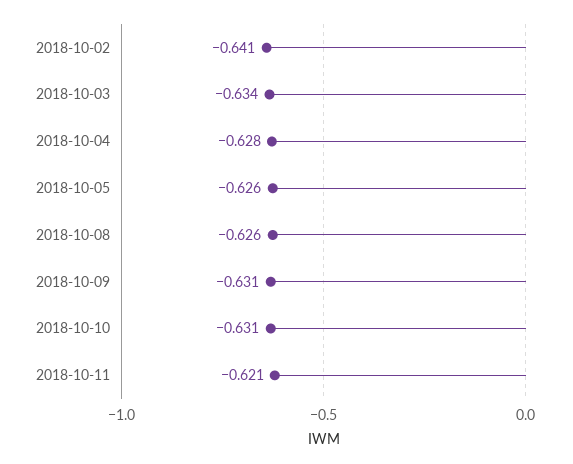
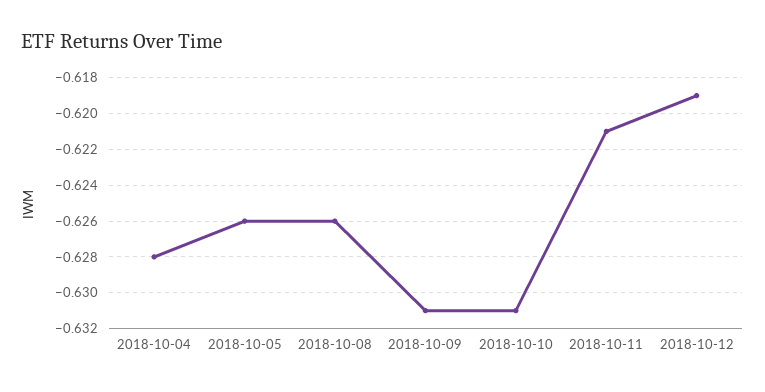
2018-10-02: -0.641 -> none
2018-10-03: -0.634 -> none
2018-10-12: none -> -0.619

